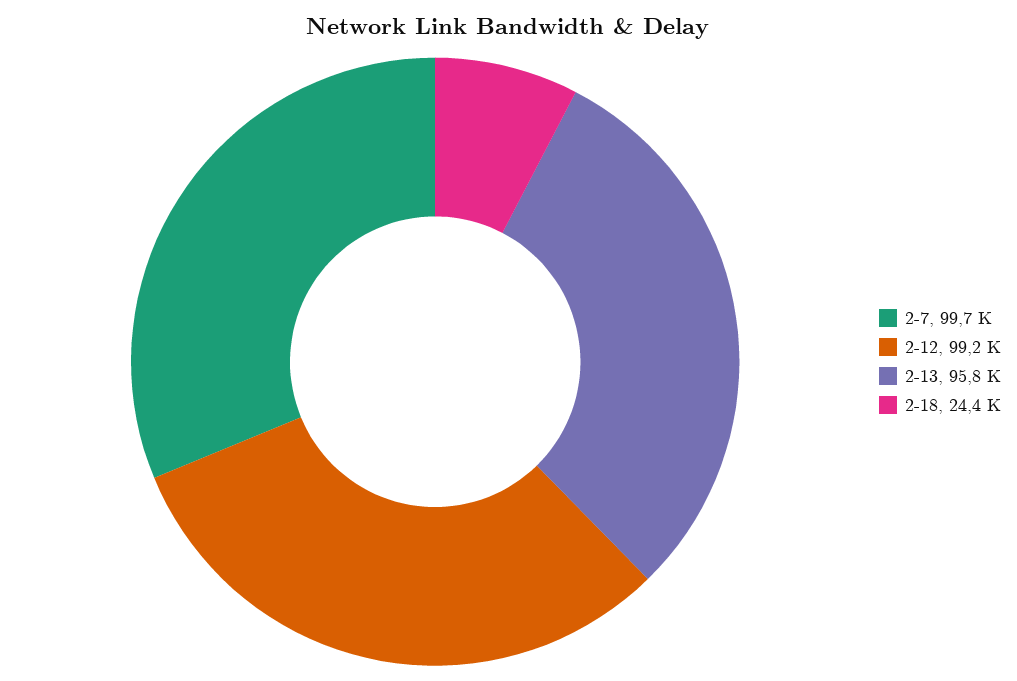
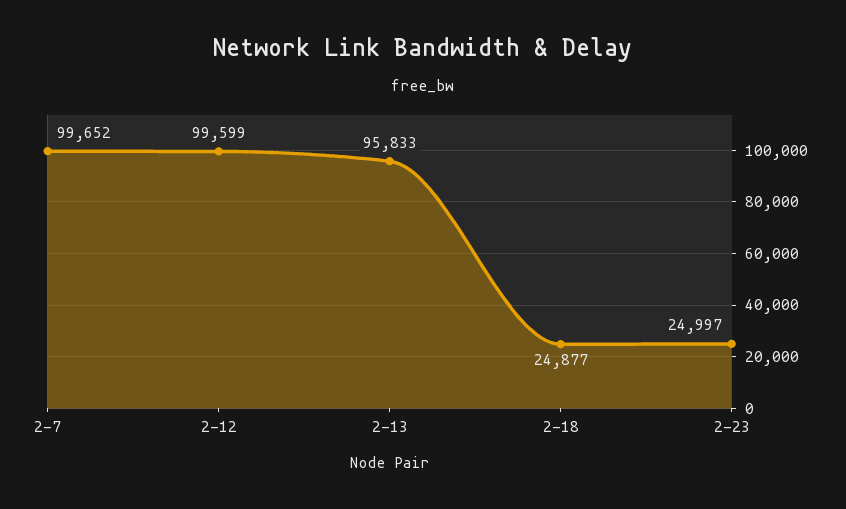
2-12: 99200 -> 99599
2-18: 24400 -> 24877
2-23: none -> 24997

